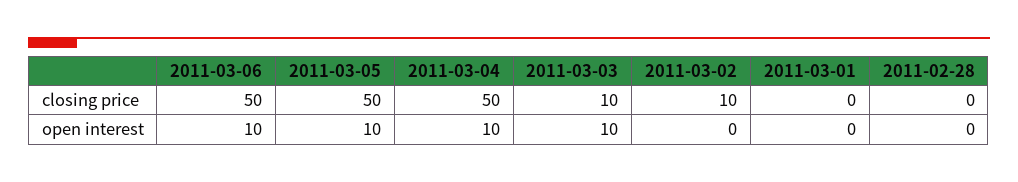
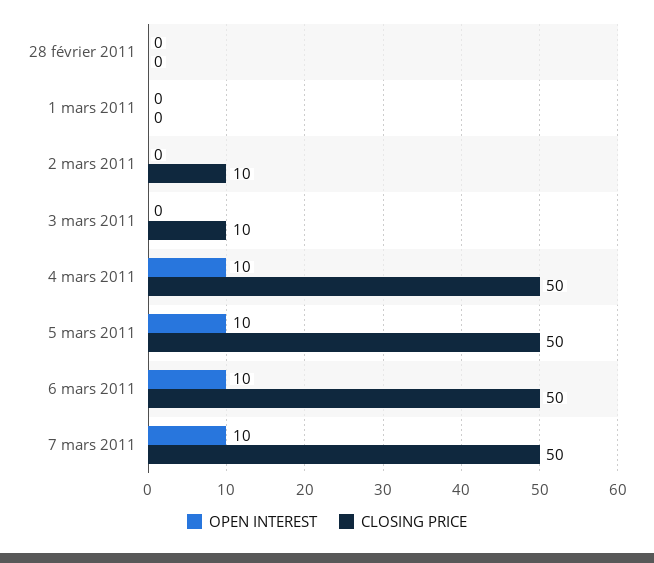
open interest, 2011-03-03: 10 -> 0
open interest, 7 mars 2011: none -> 10
closing price, 7 mars 2011: none -> 50

